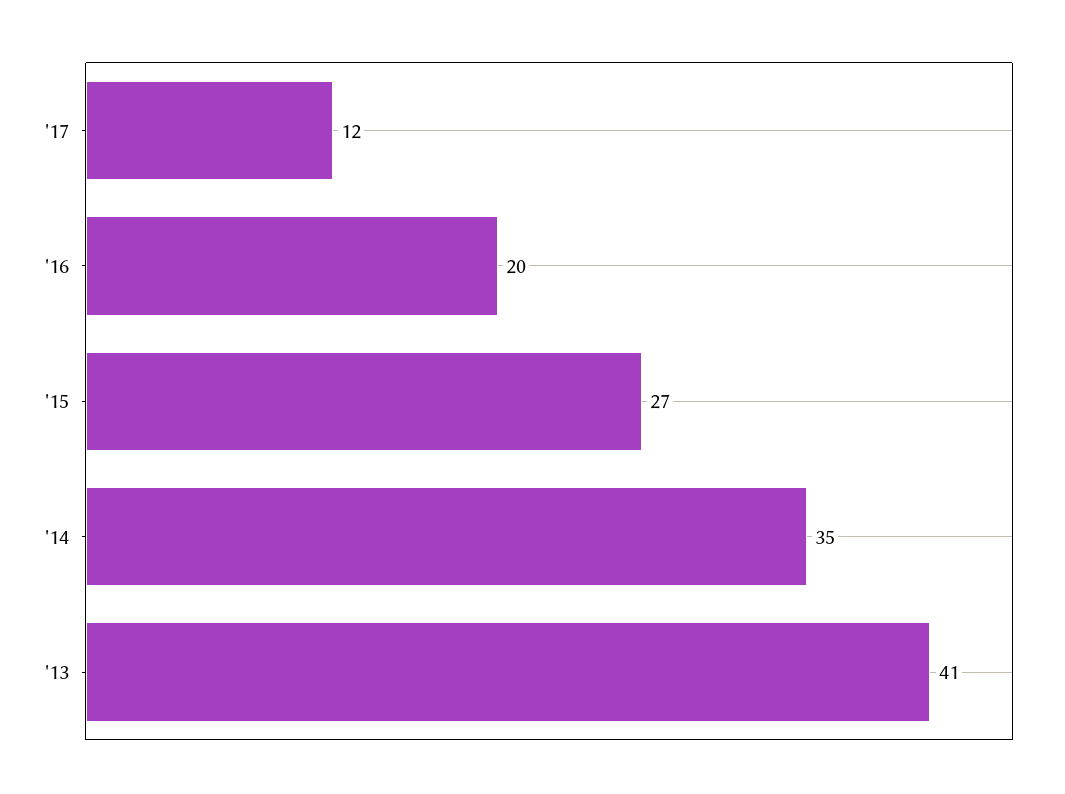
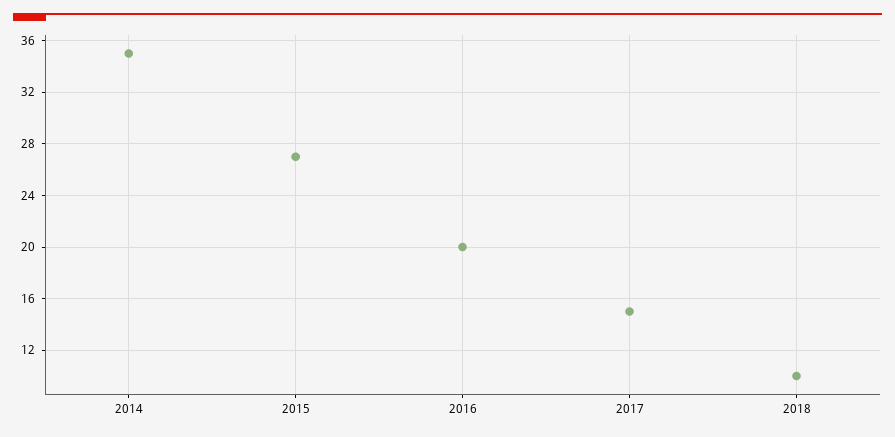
'17: 12 -> 15
'13: 41 -> none
2018: none -> 10

